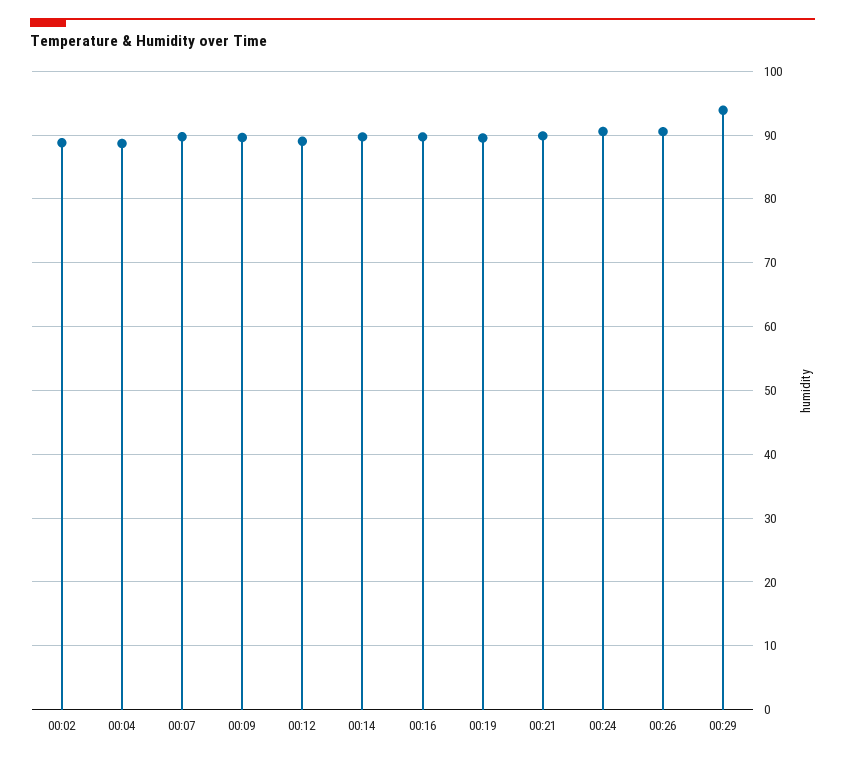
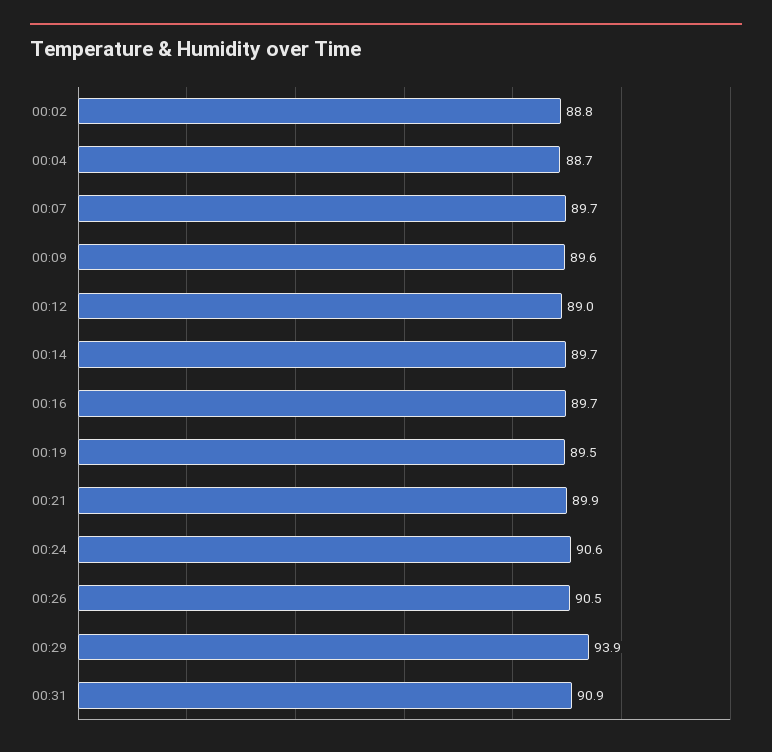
00:31: none -> 90.9

